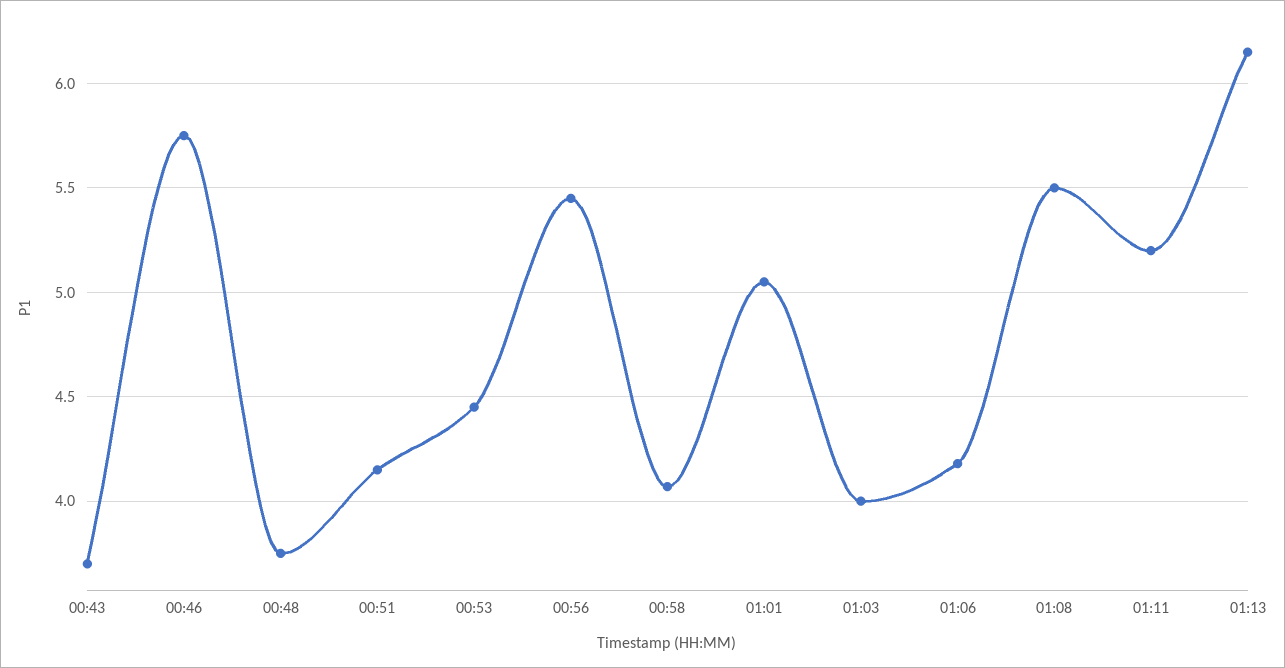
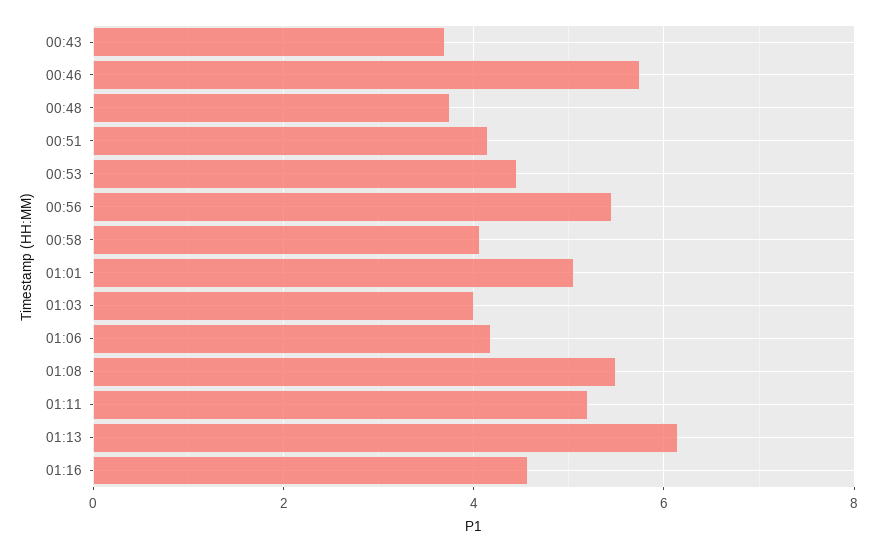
01:16: none -> 4.6

